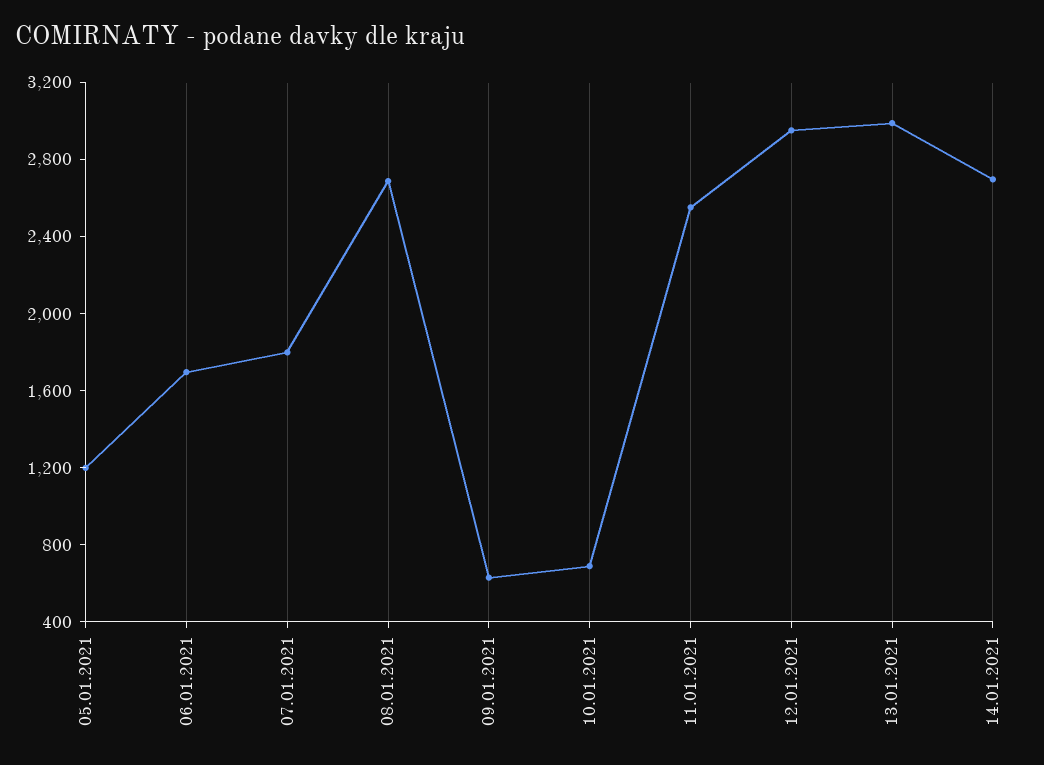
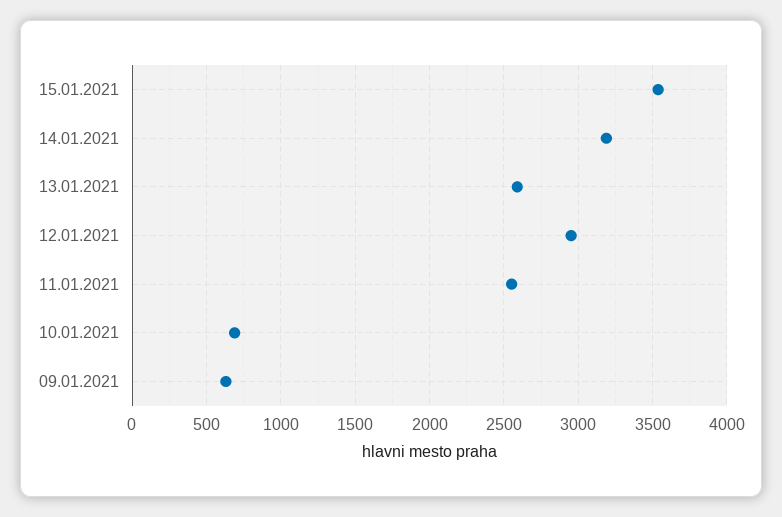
05.01.2021: 1200 -> none
06.01.2021: 1700 -> none
07.01.2021: 1800 -> none
08.01.2021: 2700 -> none
13.01.2021: 3000 -> 2600
14.01.2021: 2700 -> 3200
15.01.2021: none -> 3550

